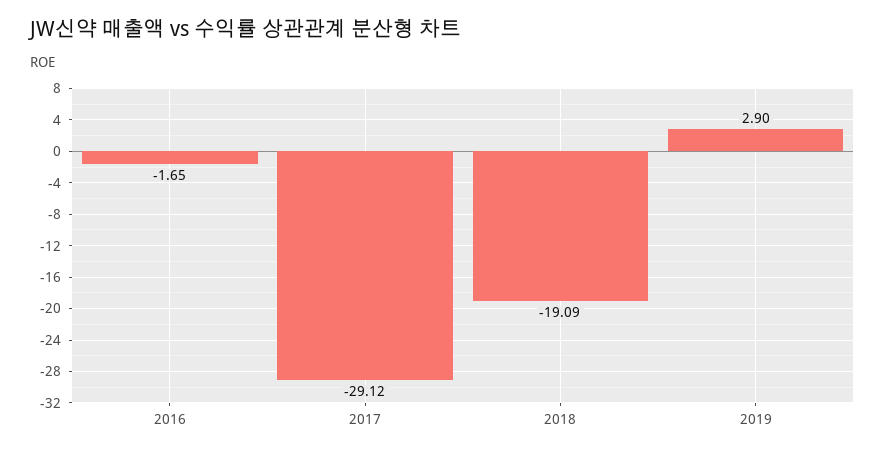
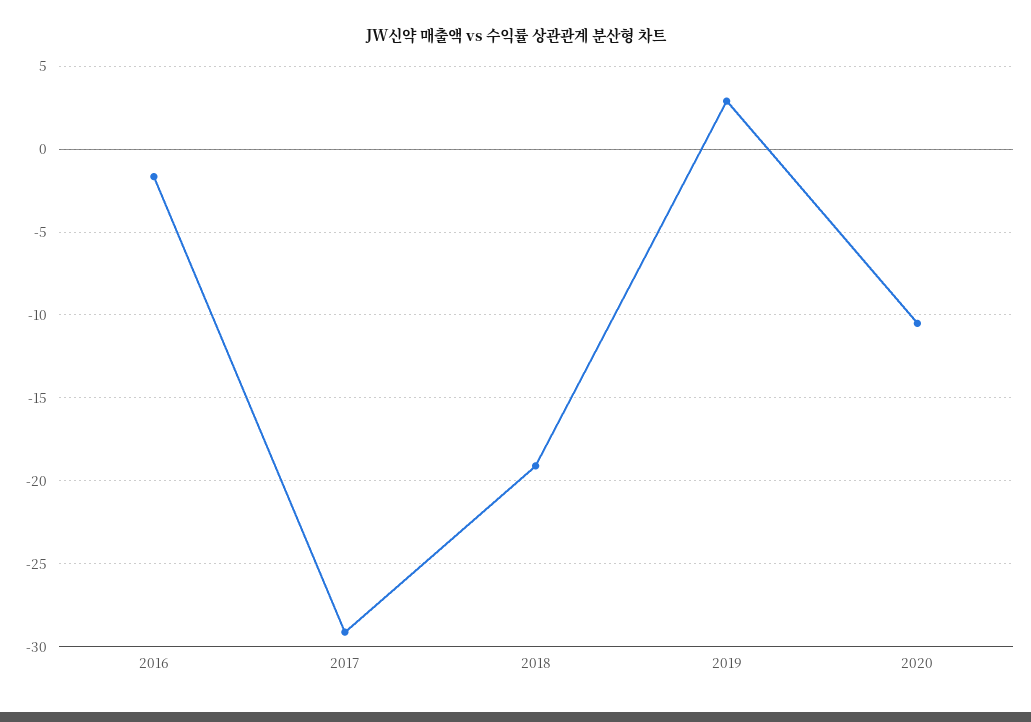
2020: none -> -10.5

